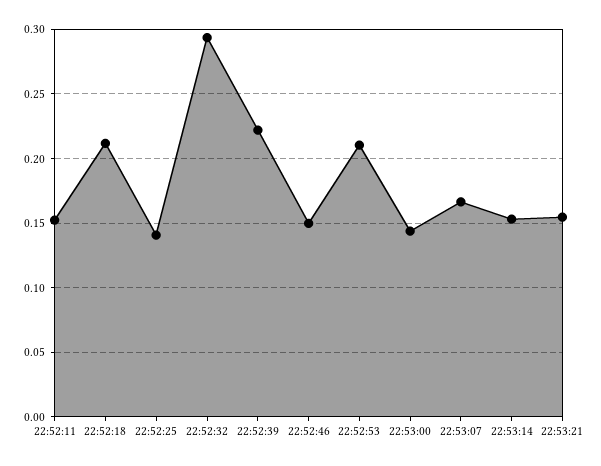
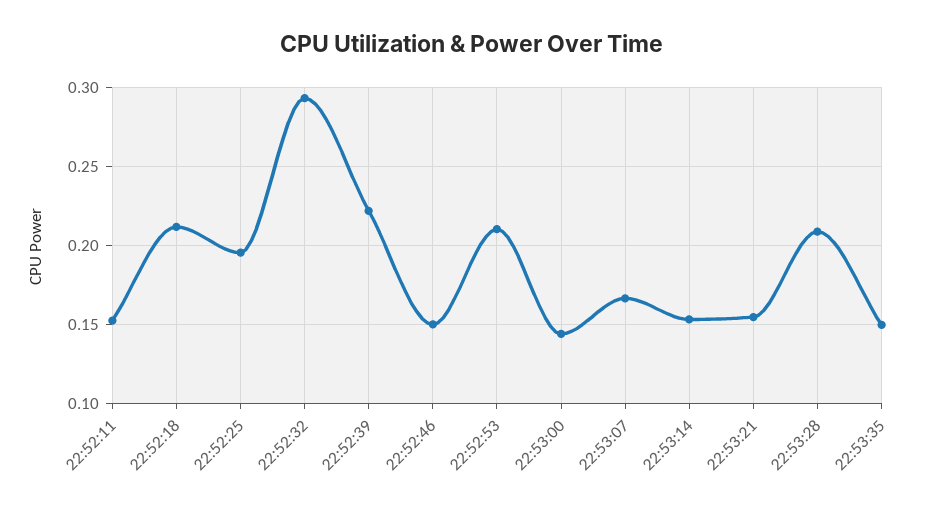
22:52:25: 0.14 -> 0.195
22:53:28: none -> 0.21
22:53:35: none -> 0.15

